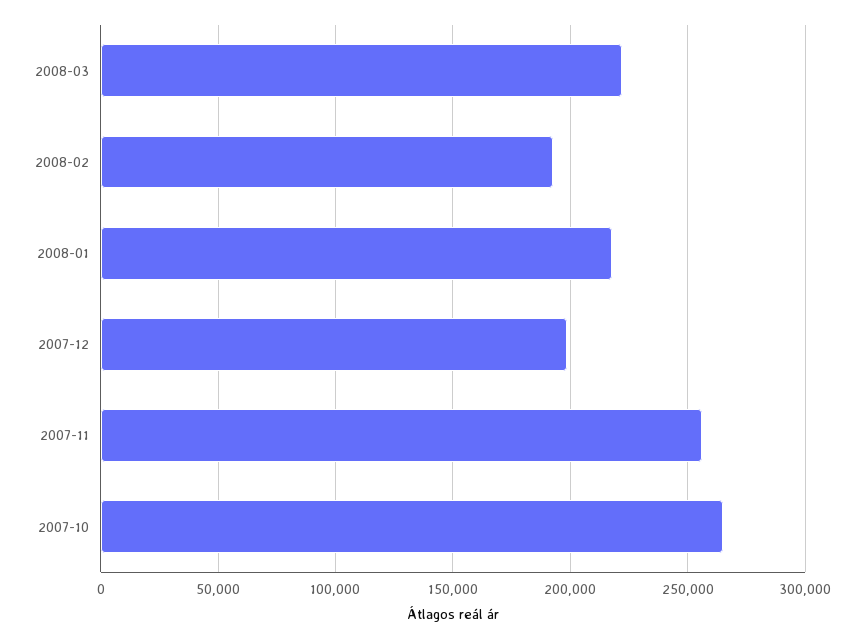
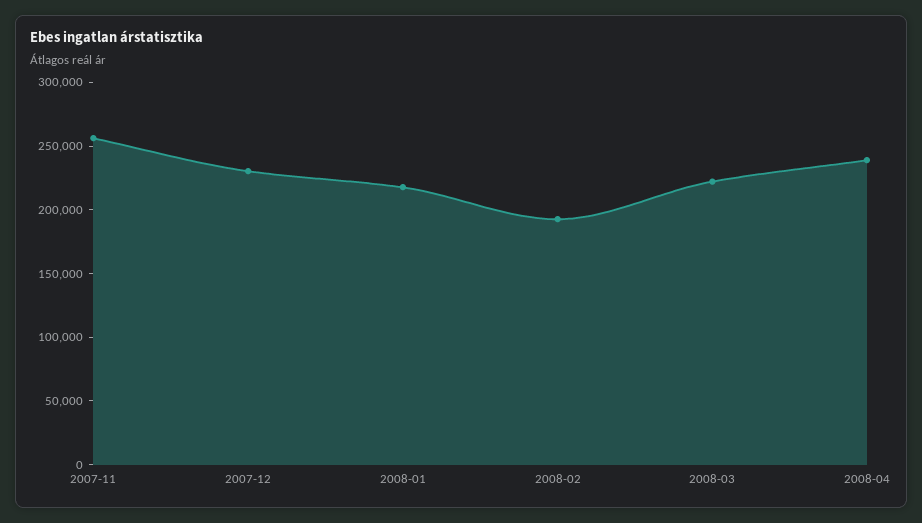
2007-12: 200000 -> 230000
2007-10: 265000 -> none
2008-04: none -> 240000

